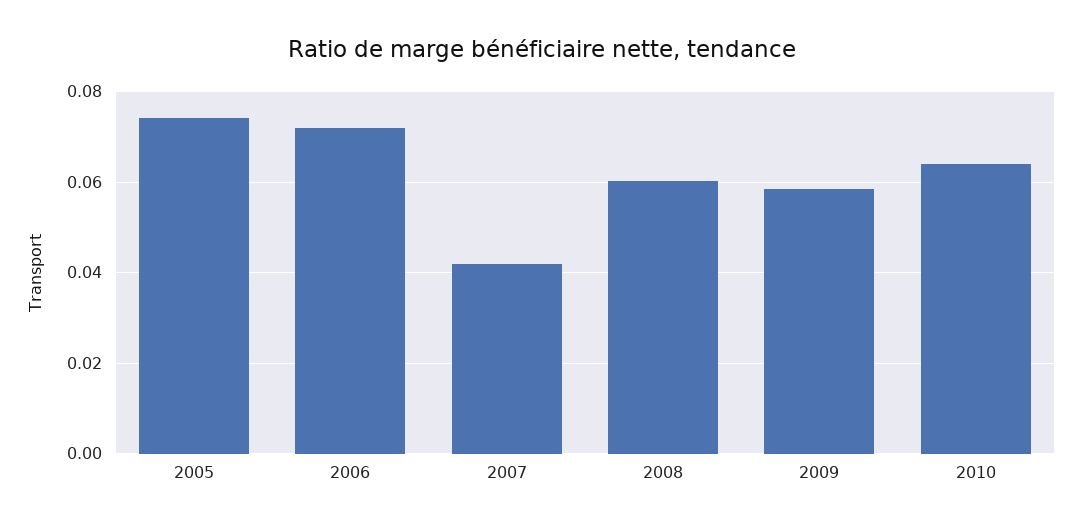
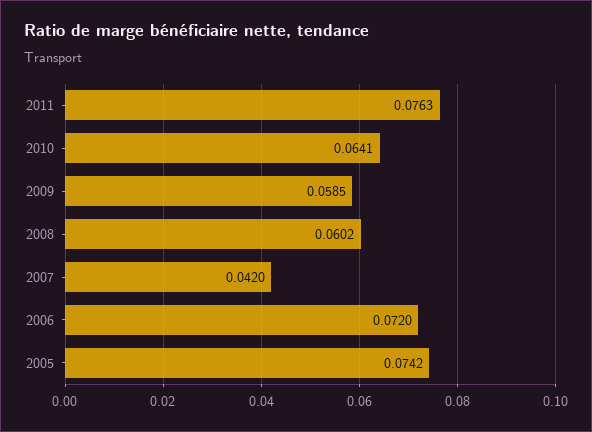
2011: none -> 0.0763

